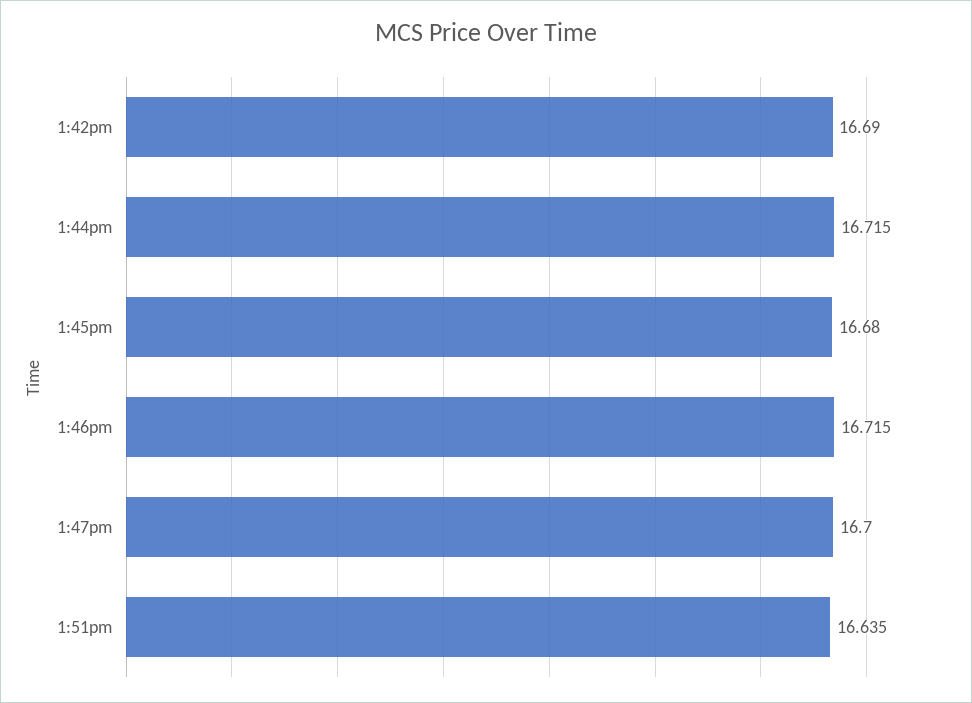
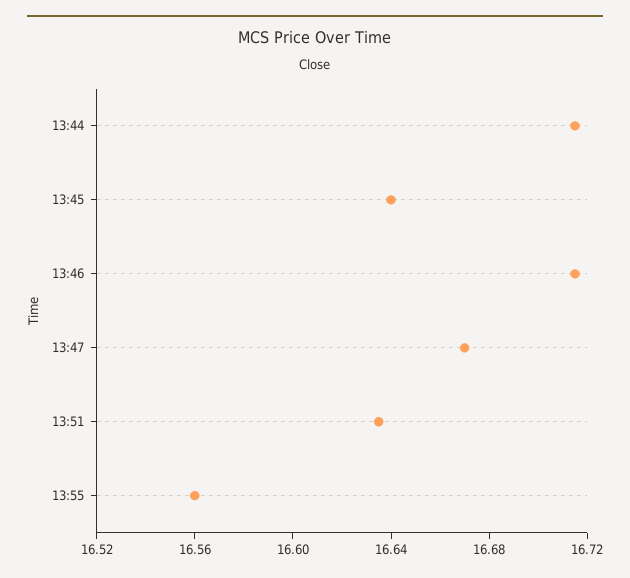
1:42pm: 16.69 -> none
1:45pm: 16.68 -> 16.64
1:47pm: 16.7 -> 16.67
13:55: none -> 16.56

